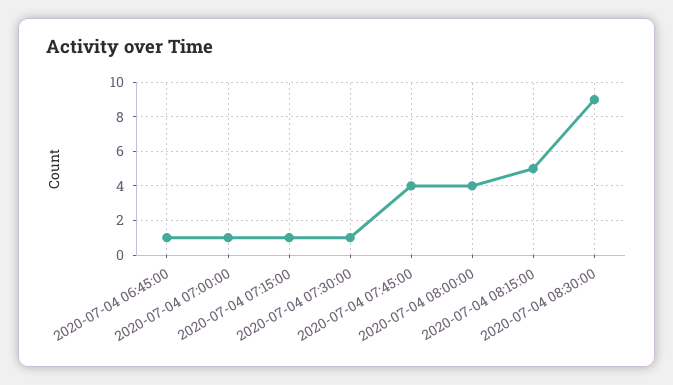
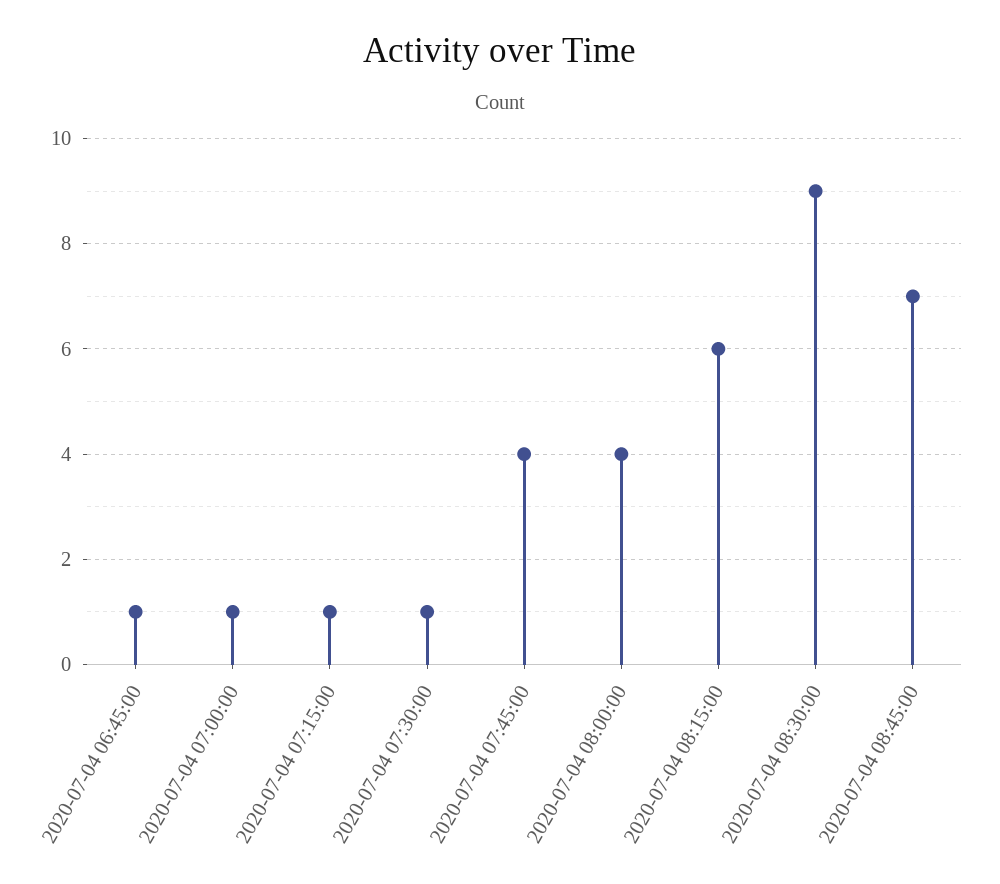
2020-07-04 08:15:00: 5 -> 6
2020-07-04 08:45:00: none -> 7

